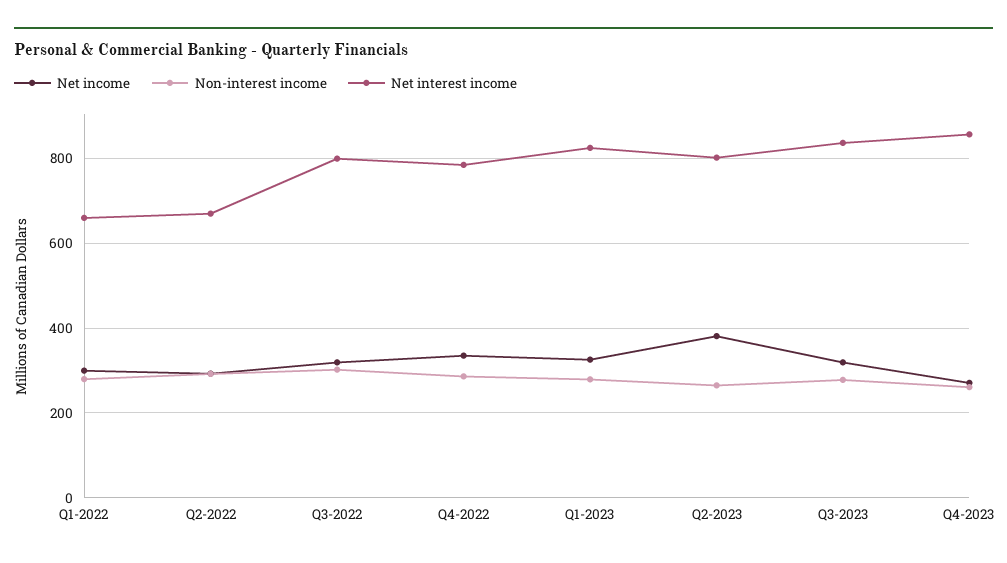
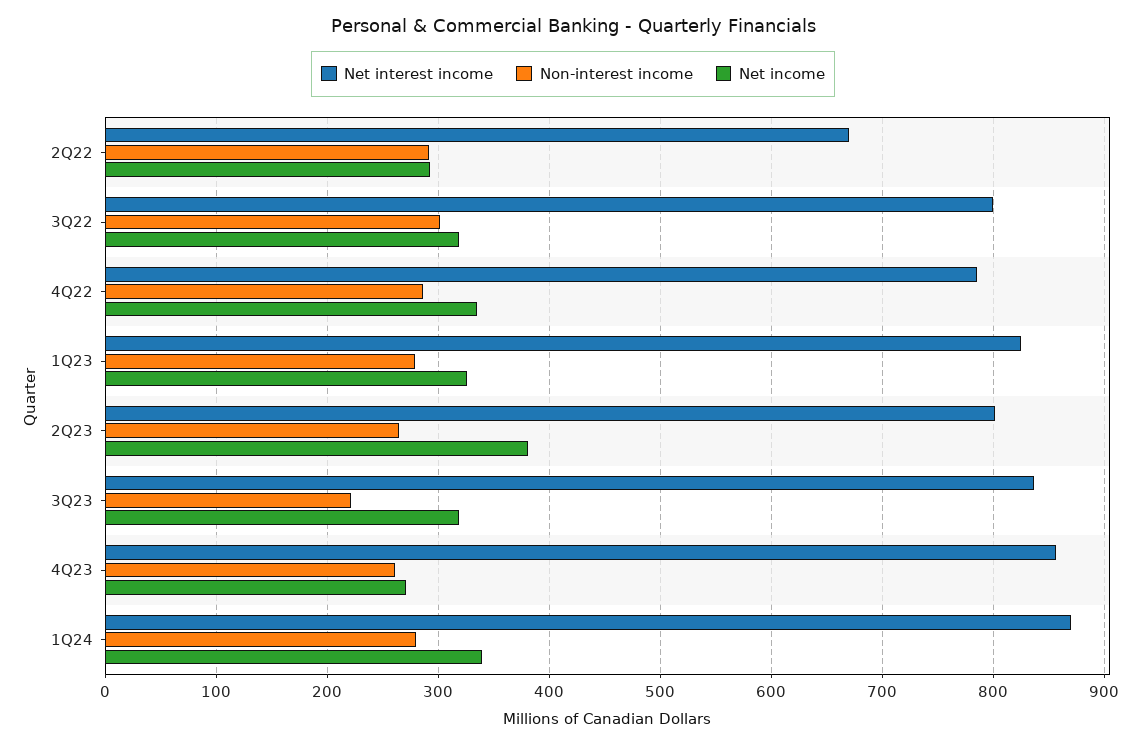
Net income, Q1-2022: 300 -> none
Non-interest income, Q1-2022: 280 -> none
Net interest income, Q1-2022: 660 -> none
Non-interest income, Q3-2023: 280 -> 220
Net interest income, 1Q24: none -> 870
Non-interest income, 1Q24: none -> 280
Net income, 1Q24: none -> 340

